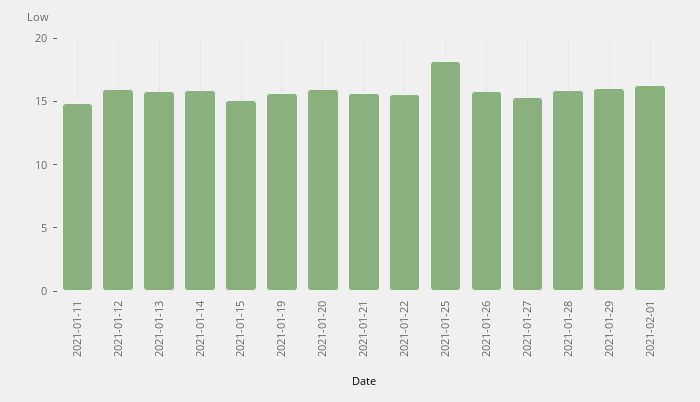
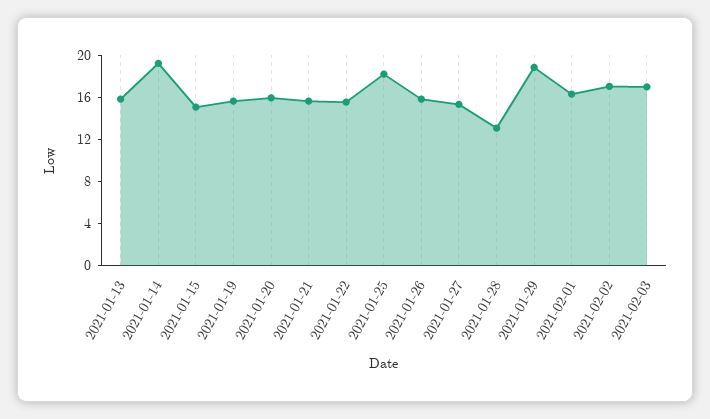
2021-01-11: 15 -> none
2021-01-12: 16 -> none
2021-01-14: 16 -> 19
2021-01-28: 16 -> 13
2021-01-29: 16 -> 19
2021-02-02: none -> 17
2021-02-03: none -> 17

